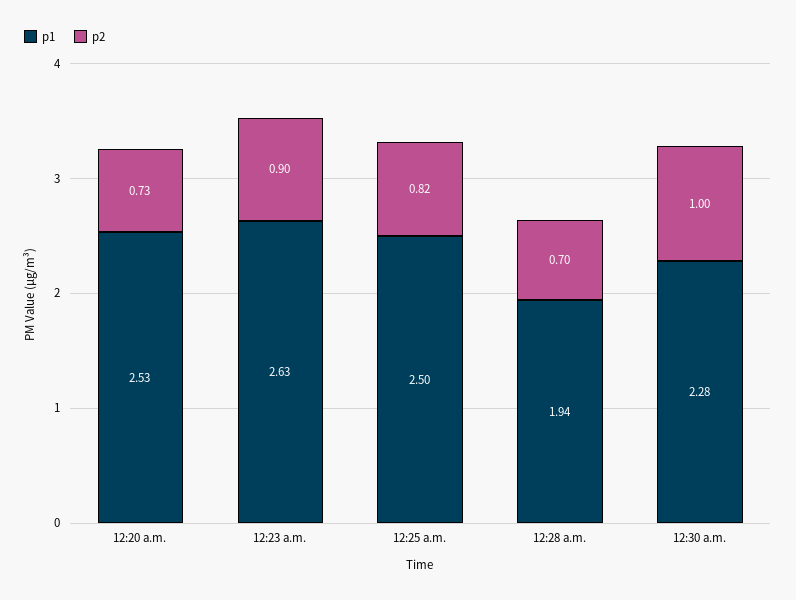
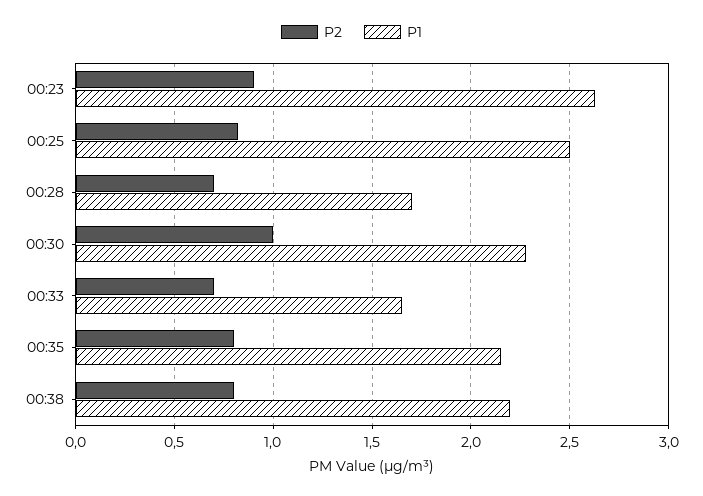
p1, 12:20 a.m.: 2.53 -> none
p2, 12:20 a.m.: 0.73 -> none
p1, 12:28 a.m.: 1.94 -> 1.7
p2, 00:33: none -> 0.7
p1, 00:33: none -> 1.65
p2, 00:35: none -> 0.8
p1, 00:35: none -> 2.15
p2, 00:38: none -> 0.8
p1, 00:38: none -> 2.2

